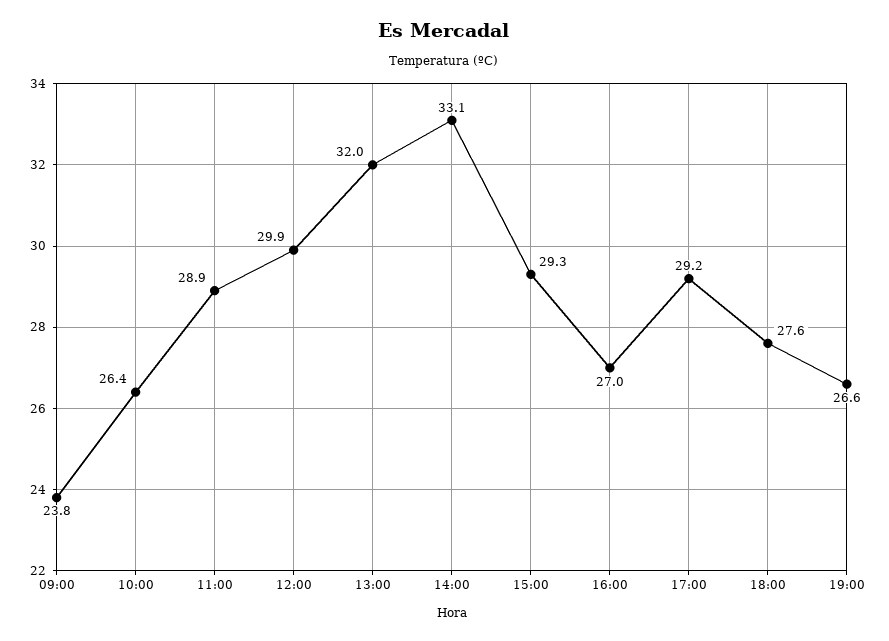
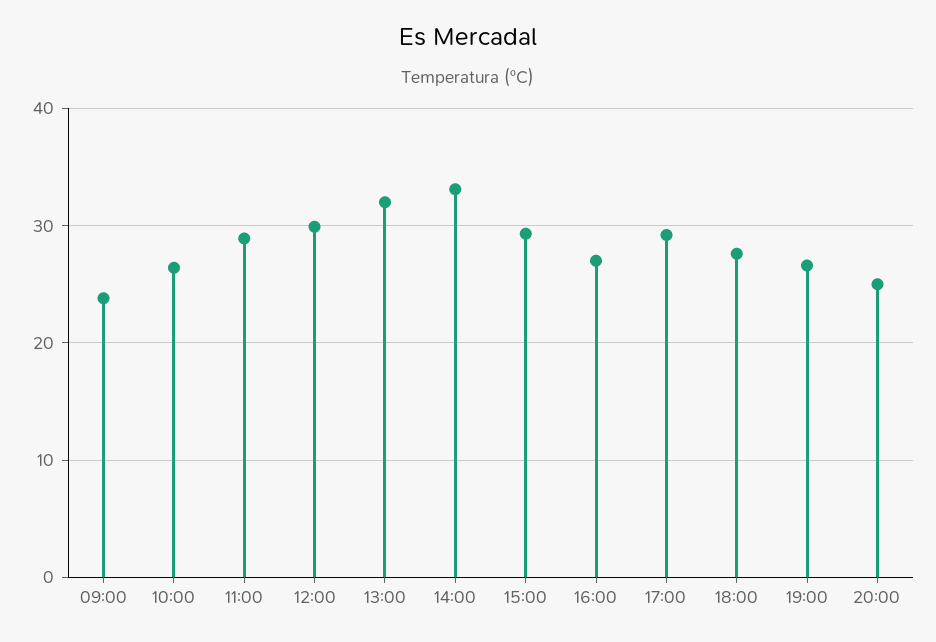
20:00: none -> 25

